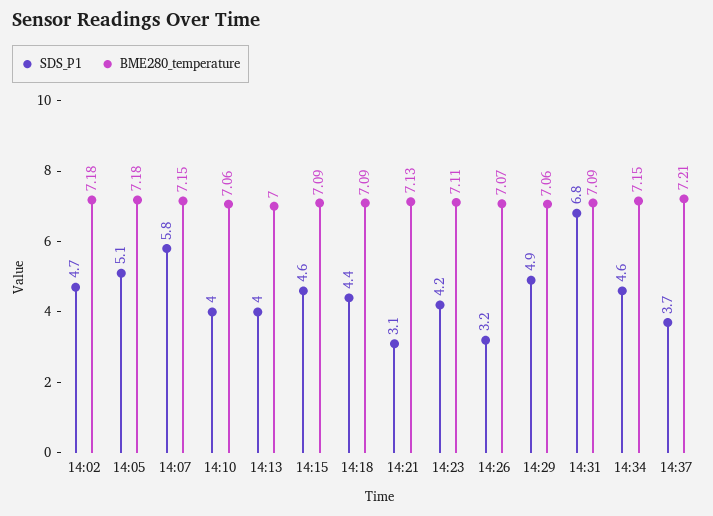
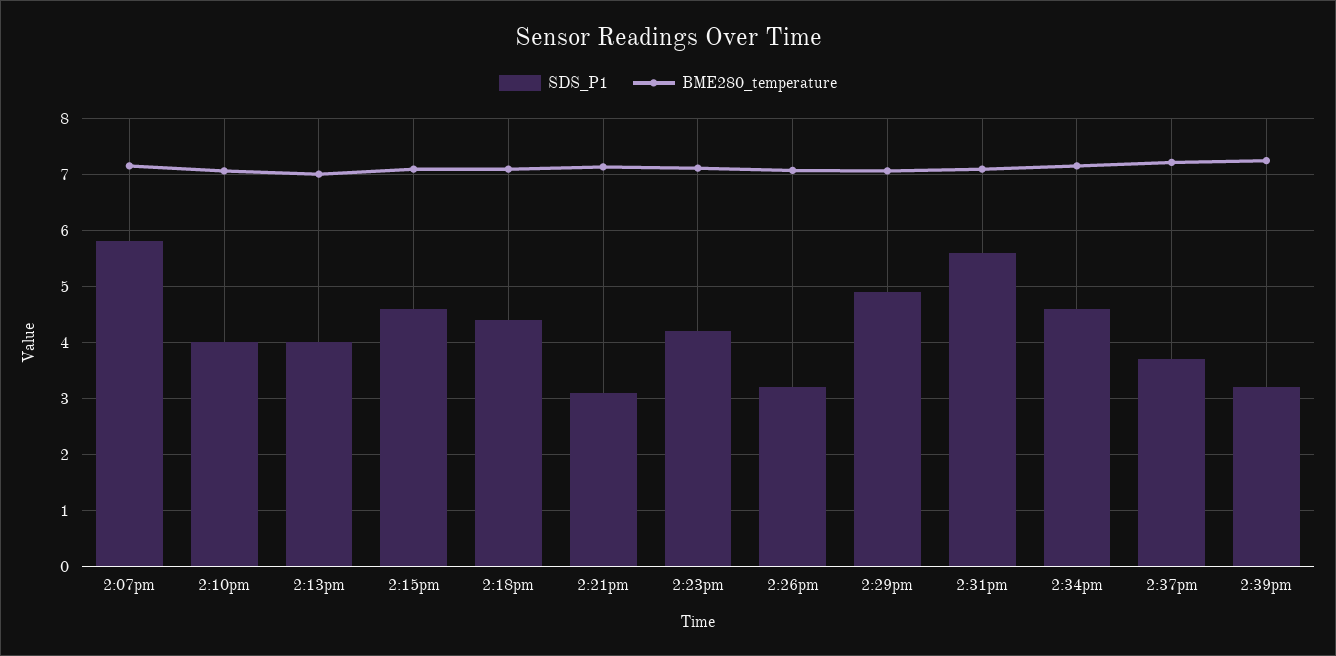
SDS_P1, 14:02: 4.7 -> none
BME280_temperature, 14:02: 7.18 -> none
SDS_P1, 14:05: 5.1 -> none
BME280_temperature, 14:05: 7.18 -> none
SDS_P1, 14:31: 6.8 -> 5.6
SDS_P1, 2:39pm: none -> 3.2
BME280_temperature, 2:39pm: none -> 7.2

